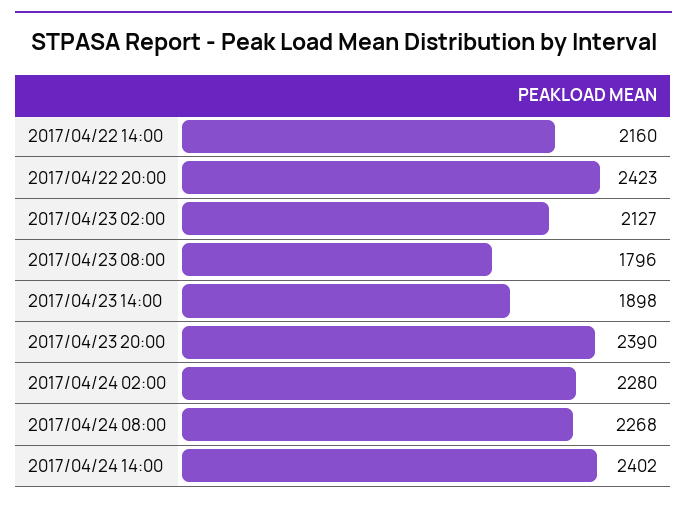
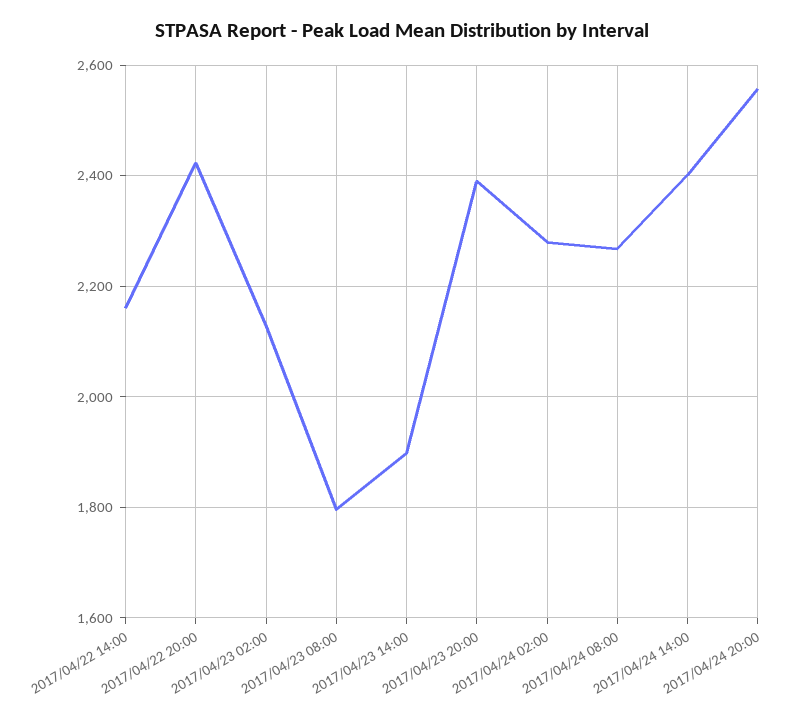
2017/04/24 20:00: none -> 2560

